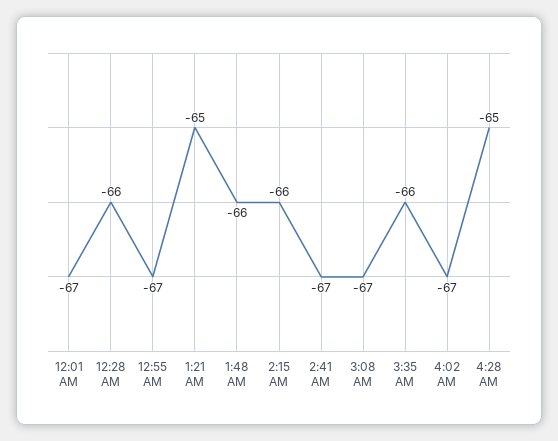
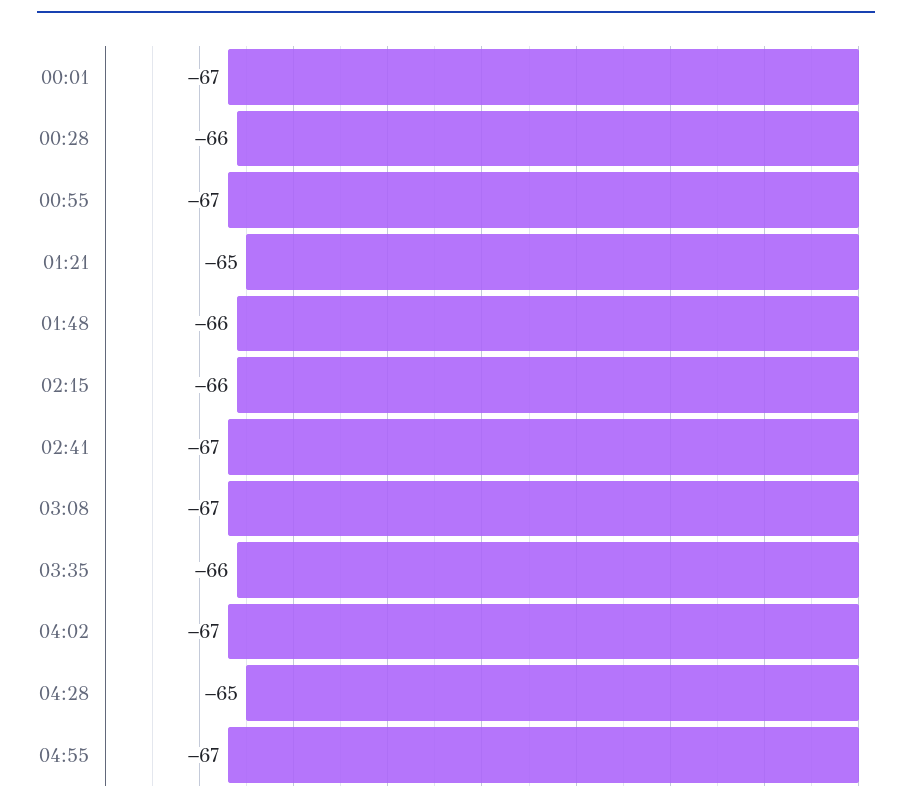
04:55: none -> -67

